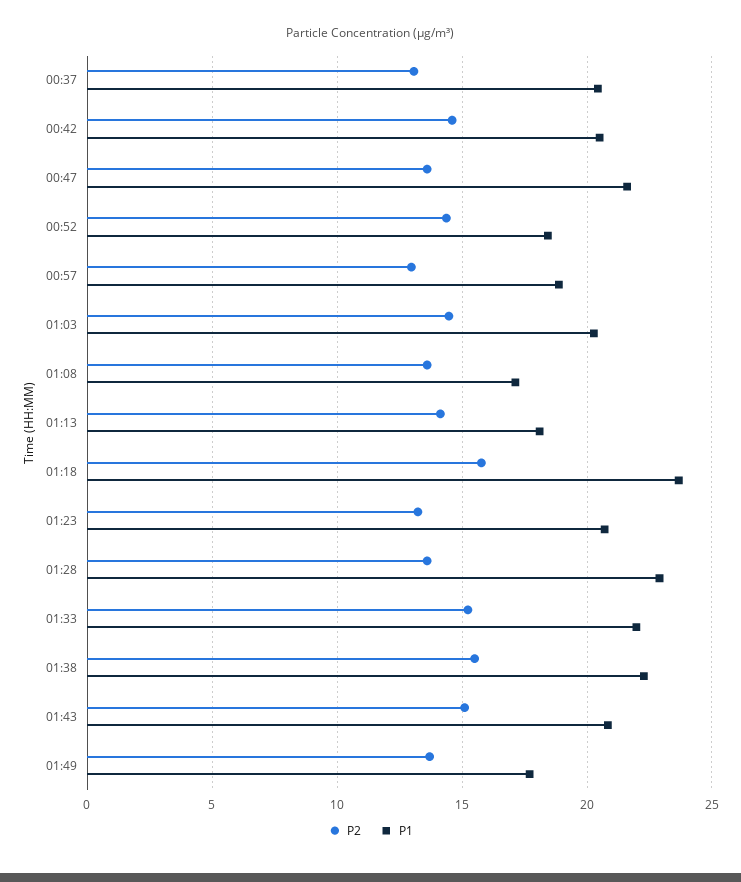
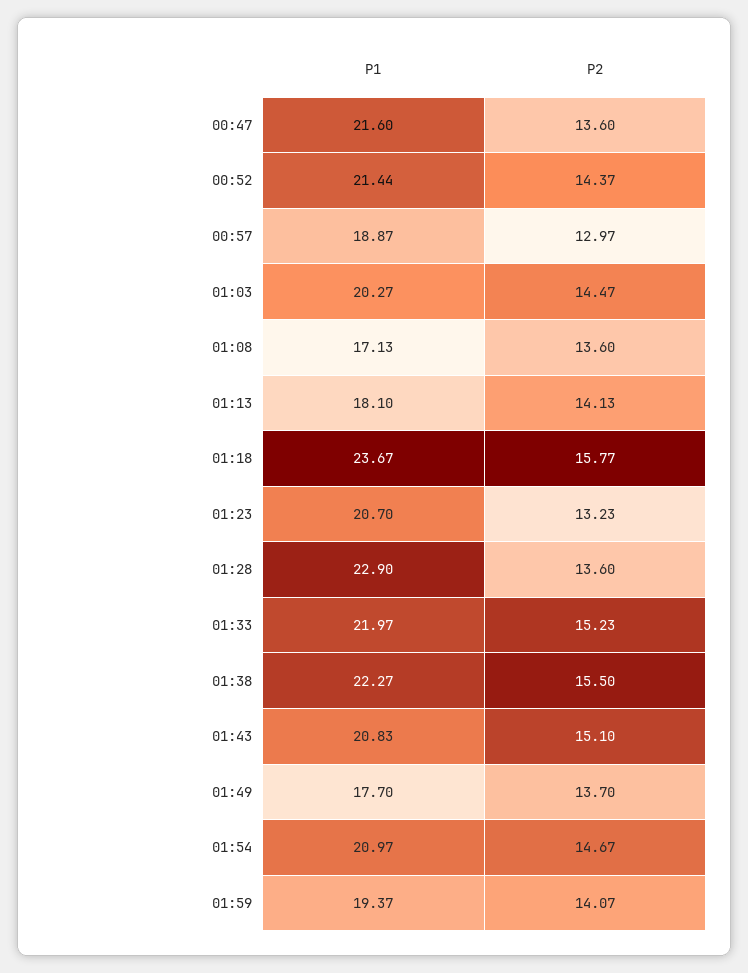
P2, 00:37: 13 -> none
P1, 00:37: 20.5 -> none
P2, 00:42: 14.5 -> none
P1, 00:42: 20.5 -> none
P1, 00:52: 18.5 -> 21.44
P1, 01:54: none -> 20.97
P2, 01:54: none -> 14.67
P1, 01:59: none -> 19.37
P2, 01:59: none -> 14.07

